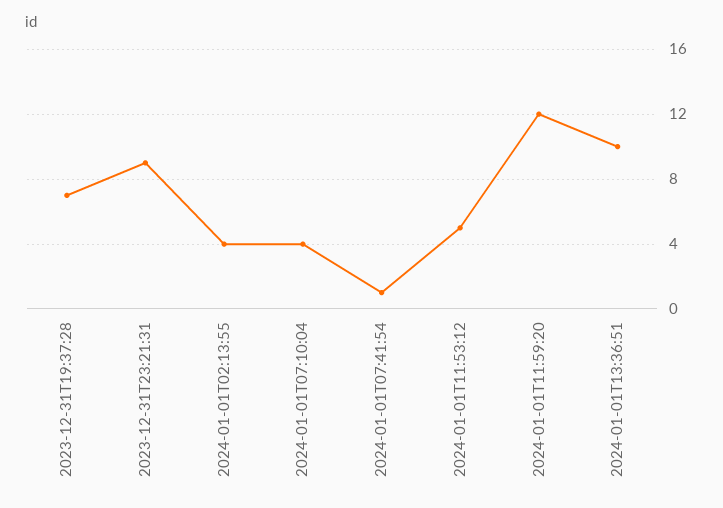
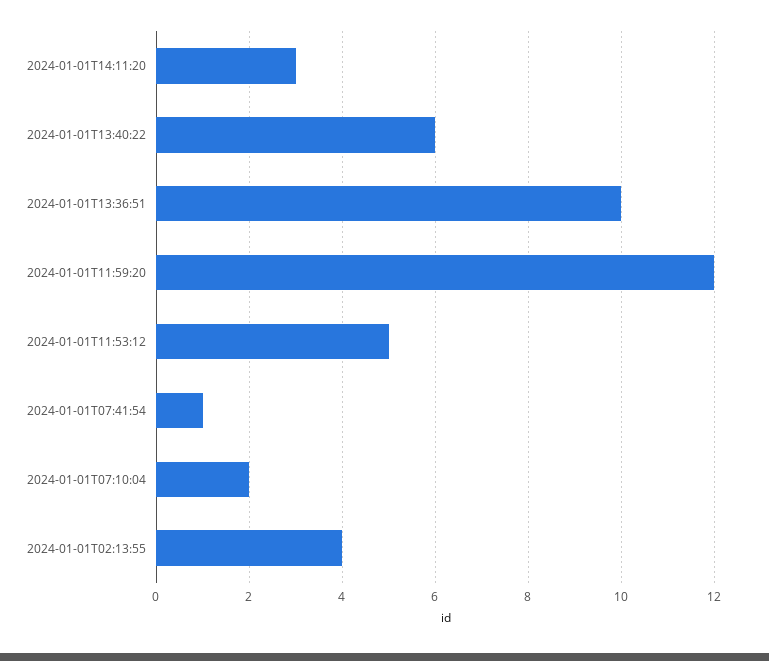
2023-12-31T19:37:28: 7 -> none
2023-12-31T23:21:31: 9 -> none
2024-01-01T07:10:04: 4 -> 2
2024-01-01T14:11:20: none -> 3
2024-01-01T13:40:22: none -> 6

